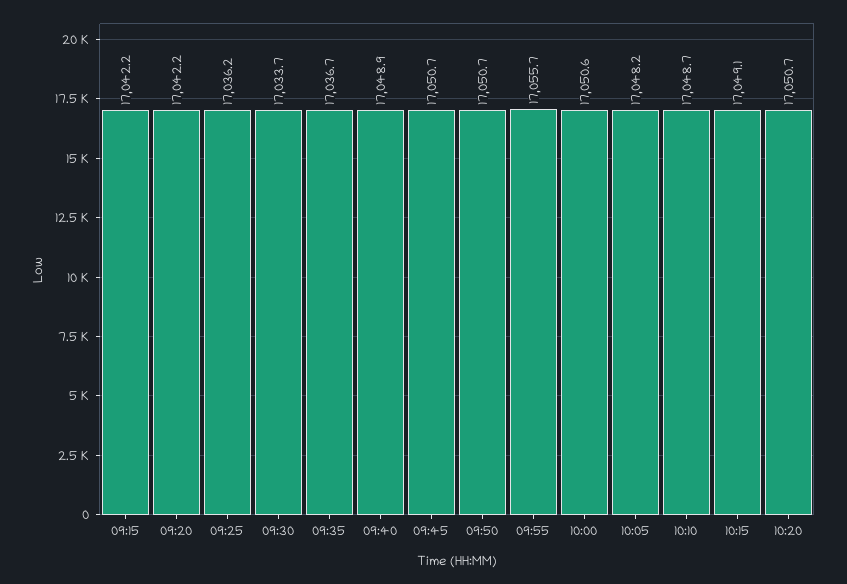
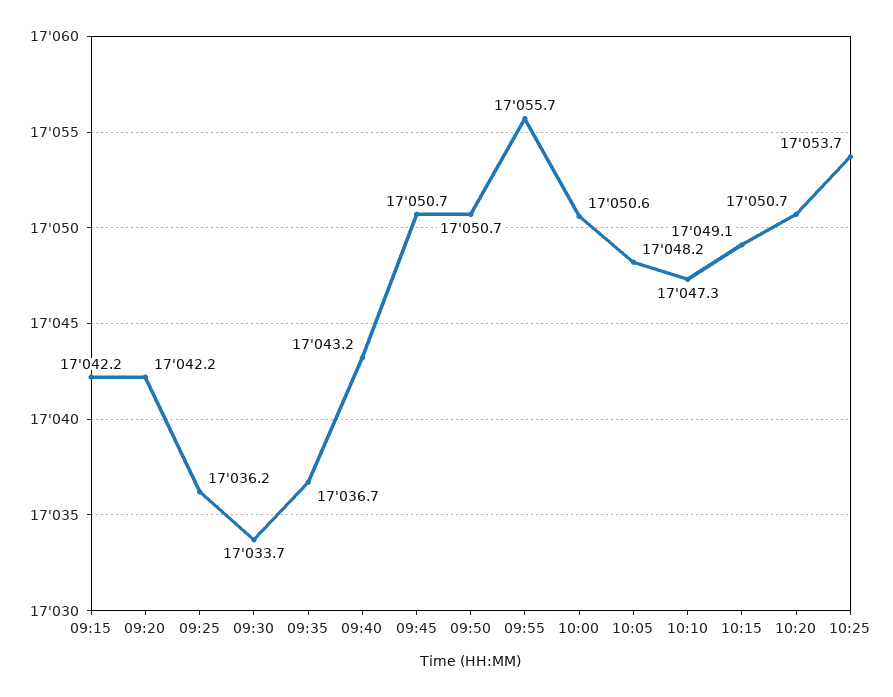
09:40: 17048.9 -> 17043.2
10:10: 17048.7 -> 17047.3
10:25: none -> 17053.7

